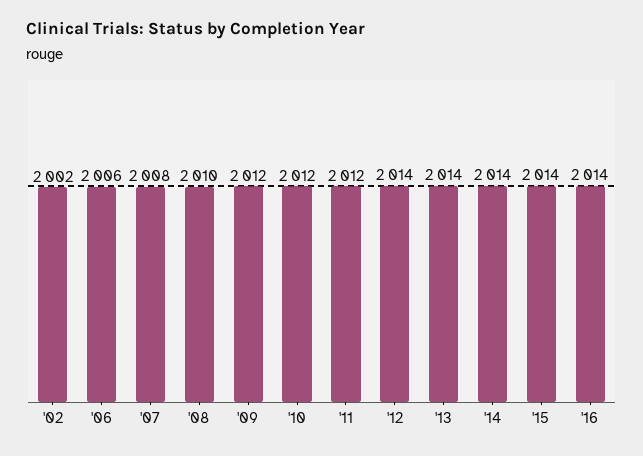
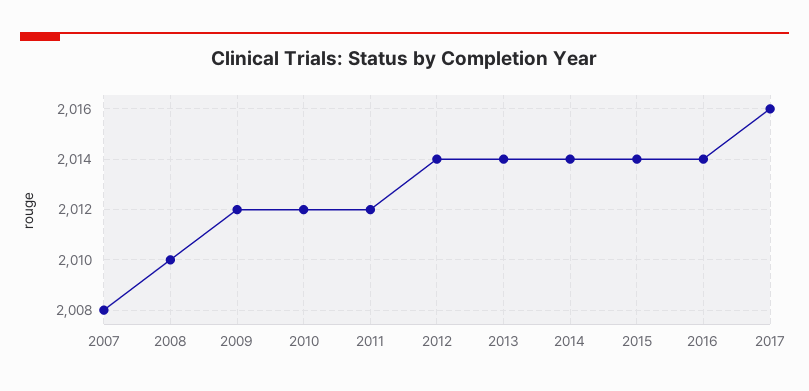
'02: 2002 -> none
'06: 2006 -> none
2017: none -> 2016

